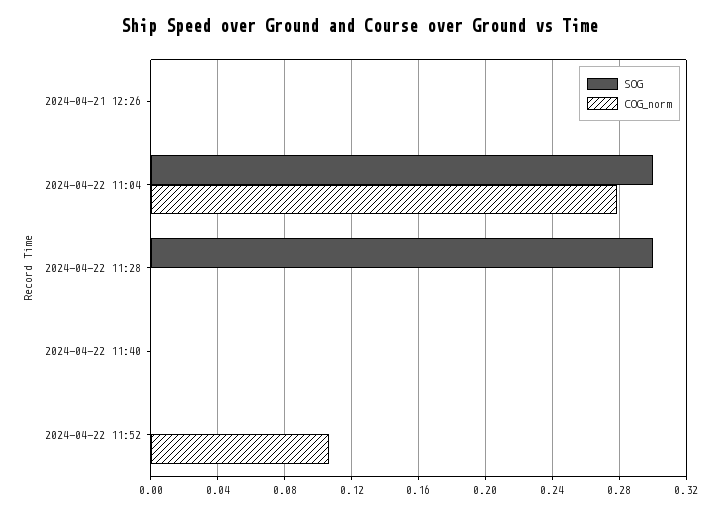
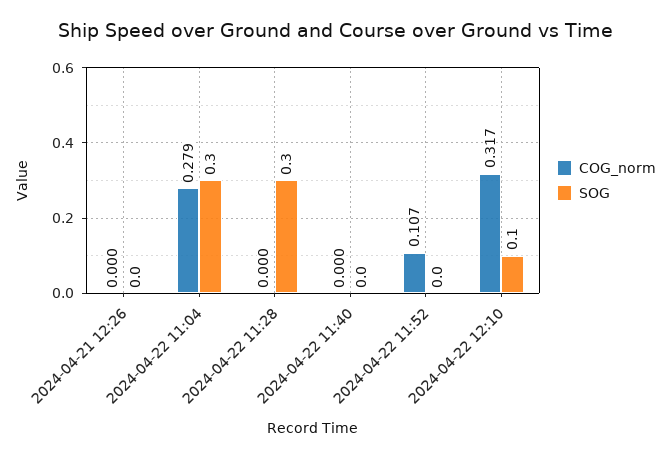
COG_norm, 2024-04-22 12:10: none -> 0.317
SOG, 2024-04-22 12:10: none -> 0.1

